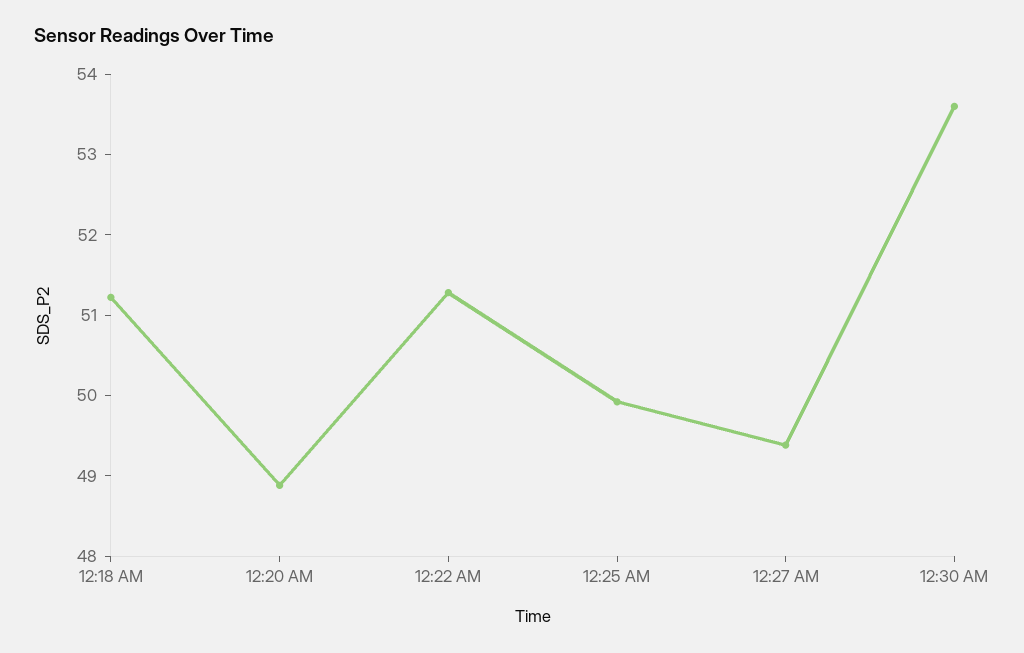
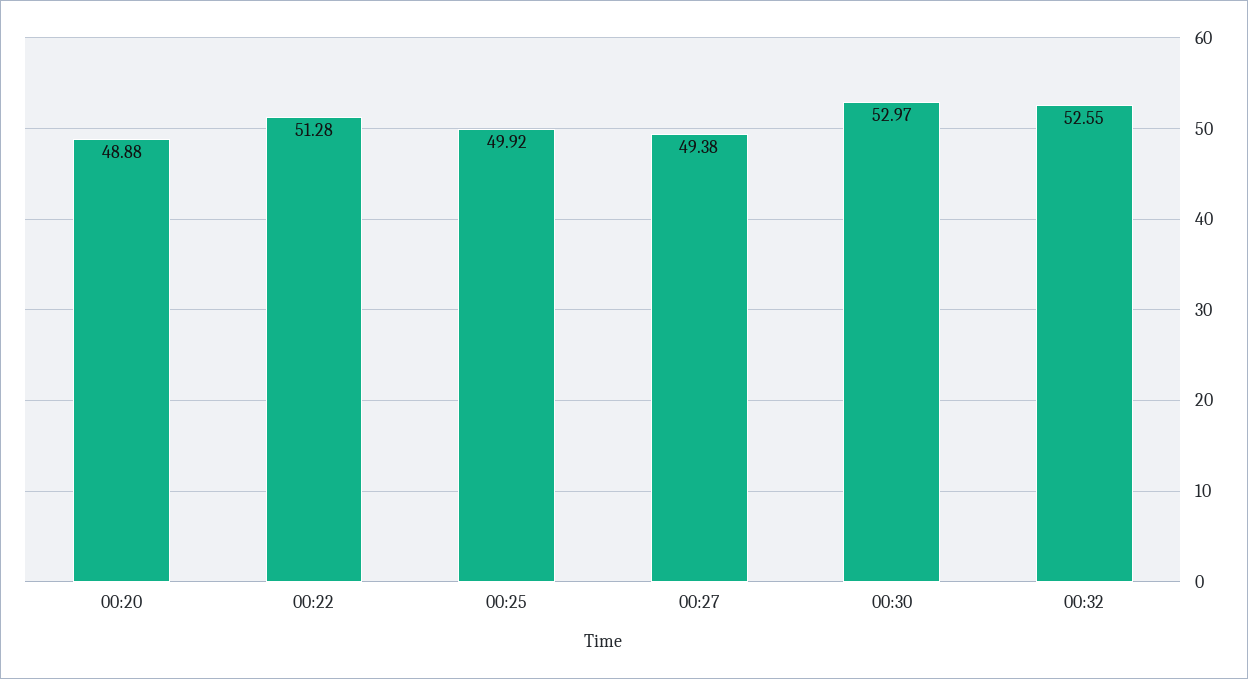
12:18 AM: 51.2 -> none
12:30 AM: 53.6 -> 52.97
00:32: none -> 52.55

